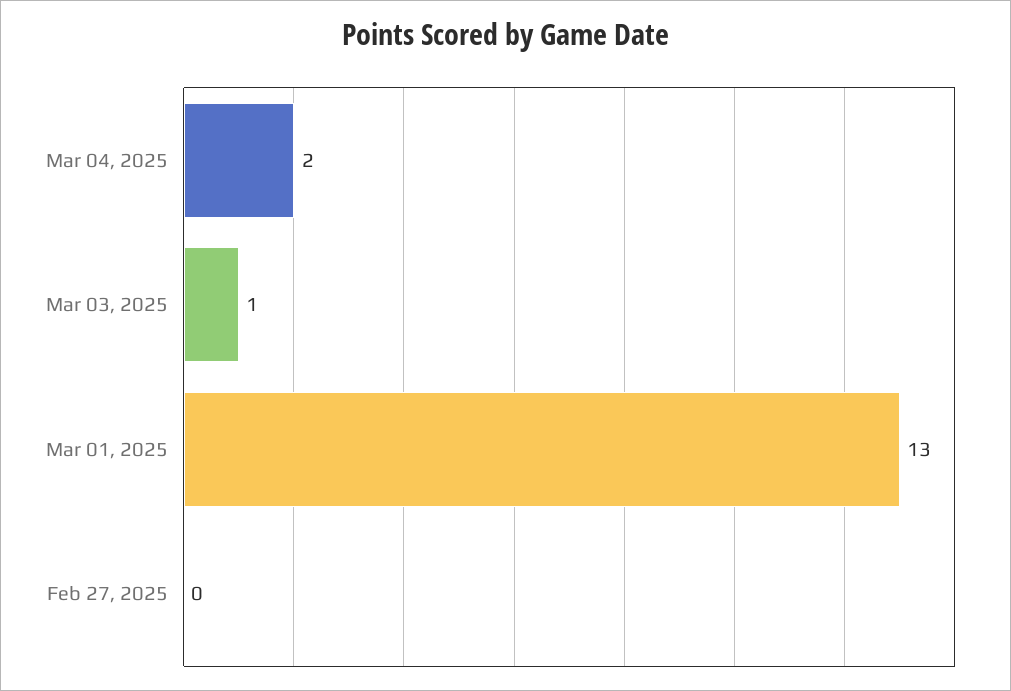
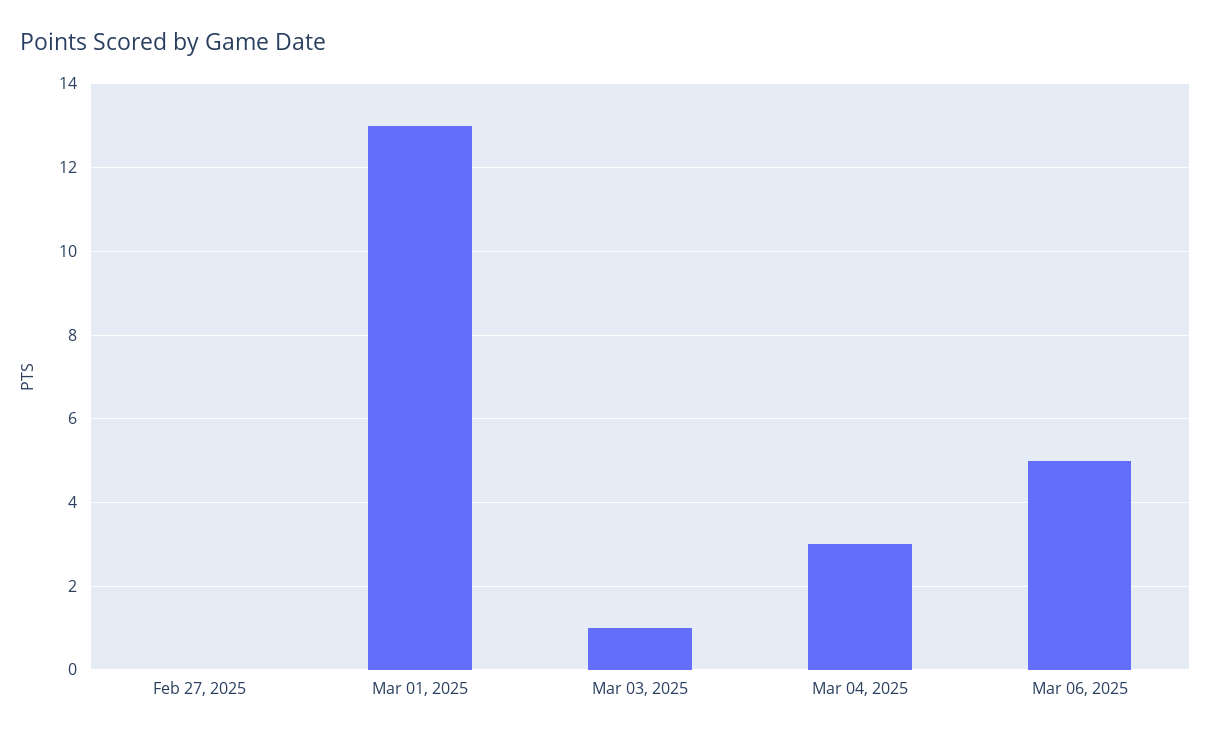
Mar 04, 2025: 2 -> 3
Mar 06, 2025: none -> 5

